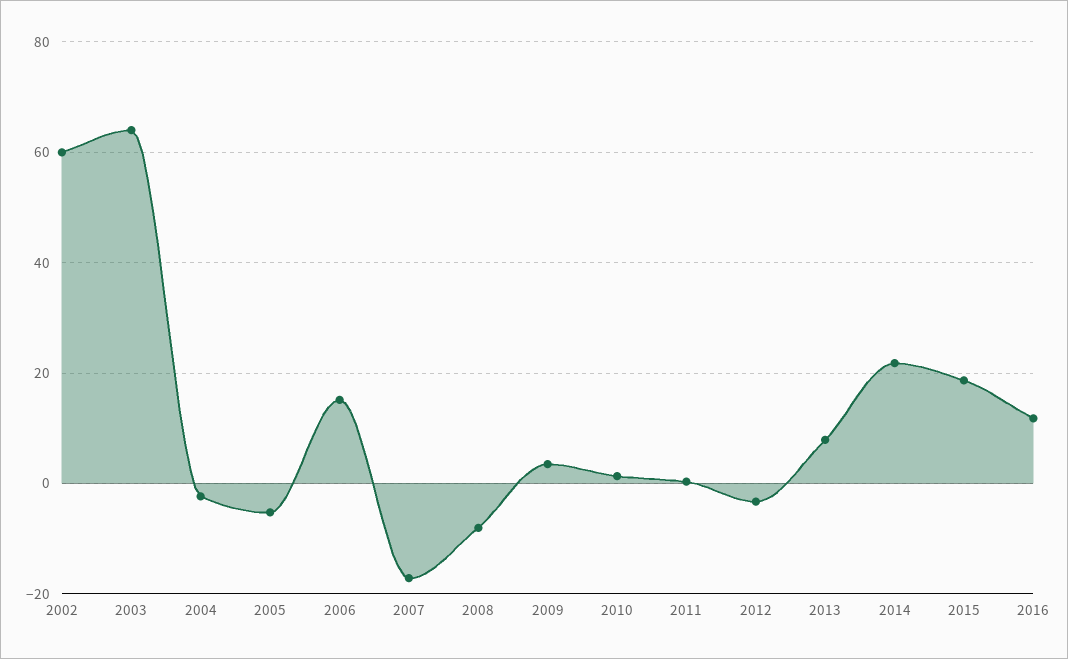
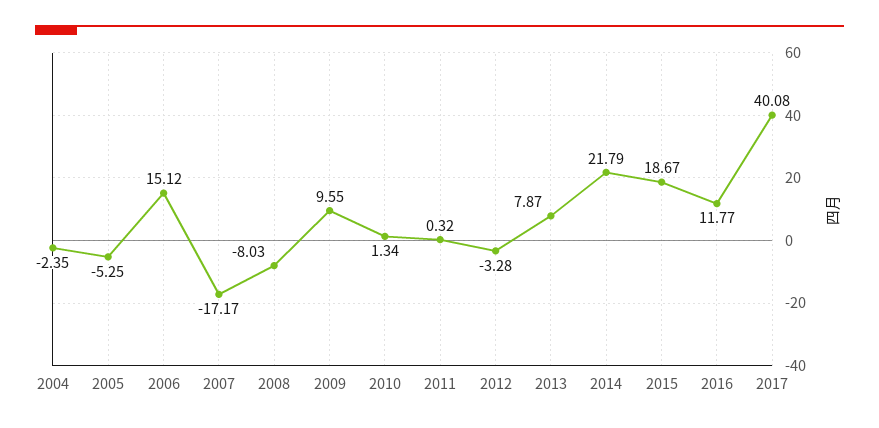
2002: 60 -> none
2003: 64 -> none
2009: 4 -> 9.55
2017: none -> 40.08

